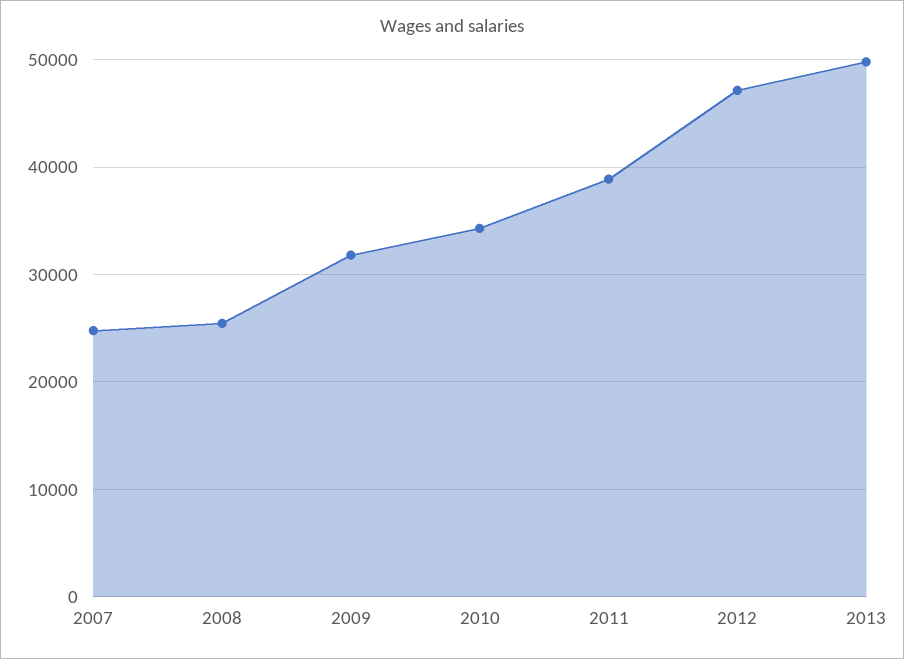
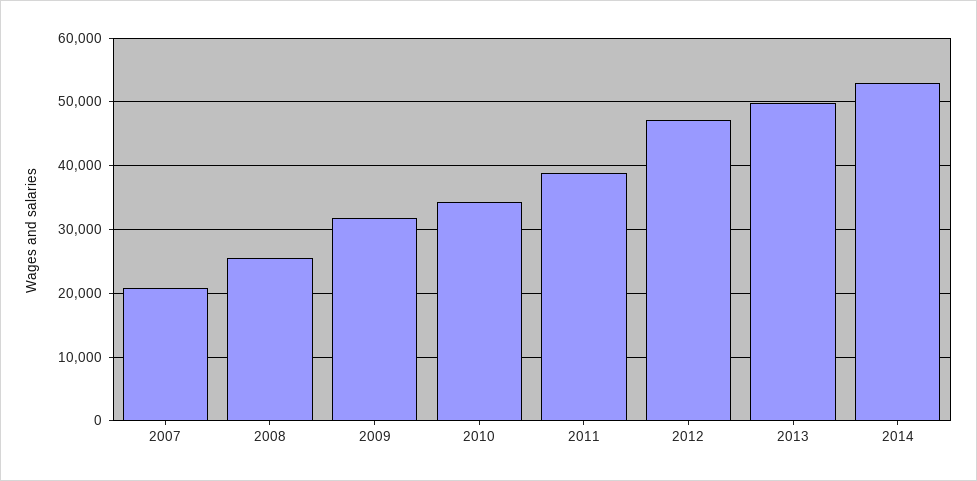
2007: 25000 -> 21000
2014: none -> 53000

